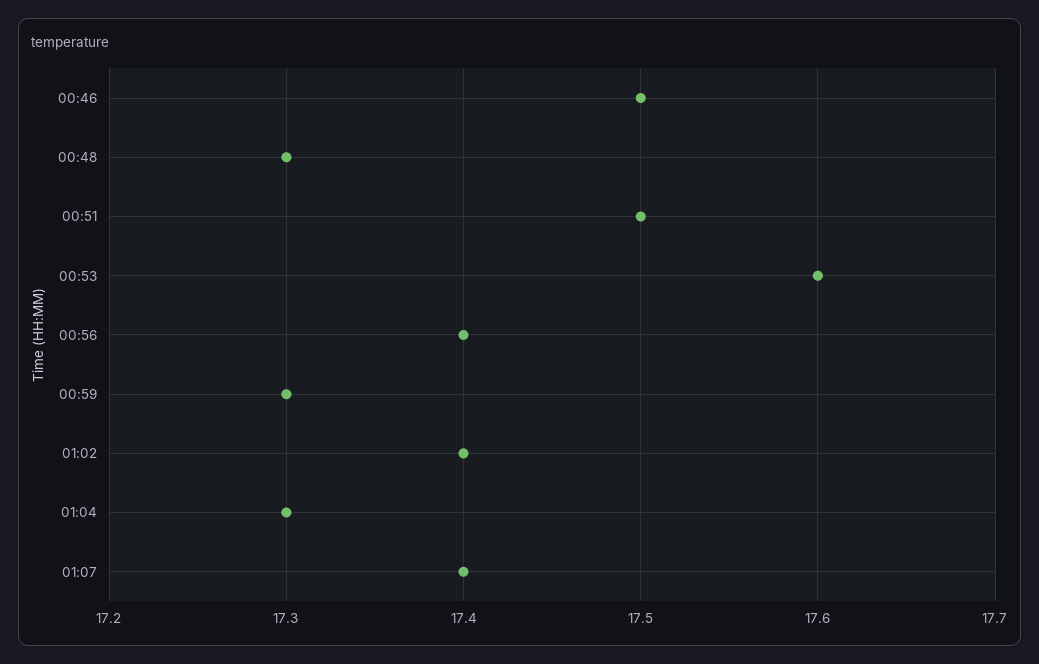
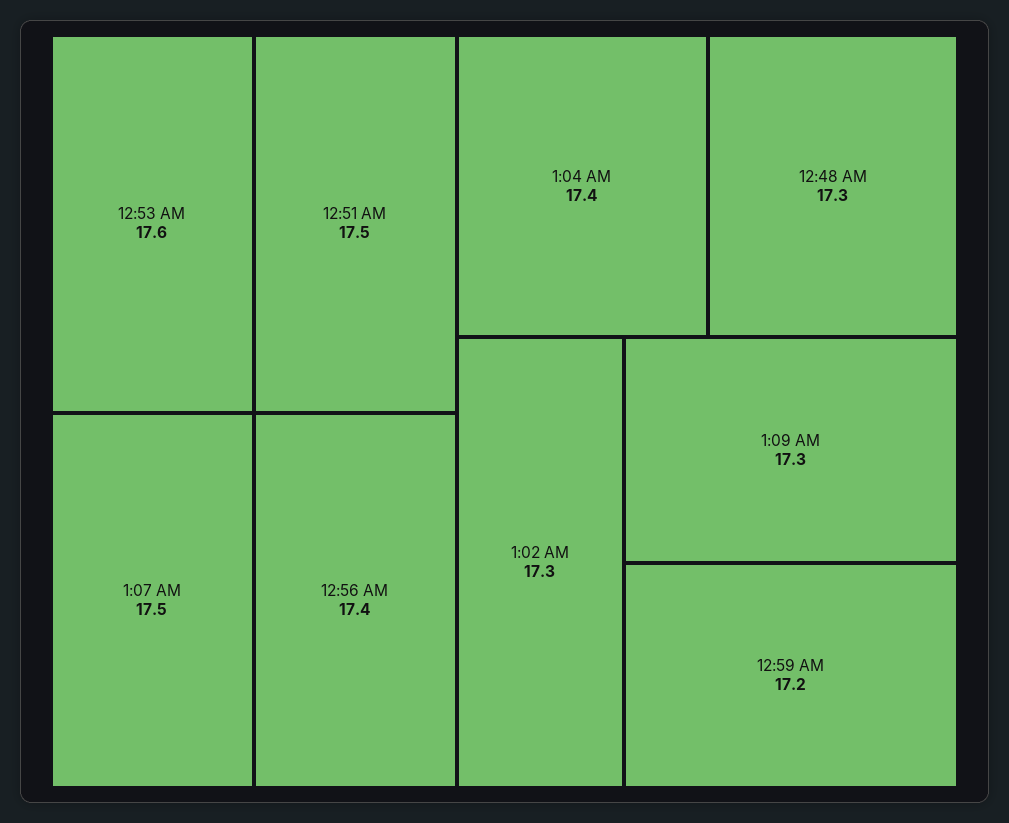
00:46: 17.5 -> none
00:59: 17.3 -> 17.2
01:02: 17.4 -> 17.3
01:04: 17.3 -> 17.4
01:07: 17.4 -> 17.5
1:09 AM: none -> 17.3

